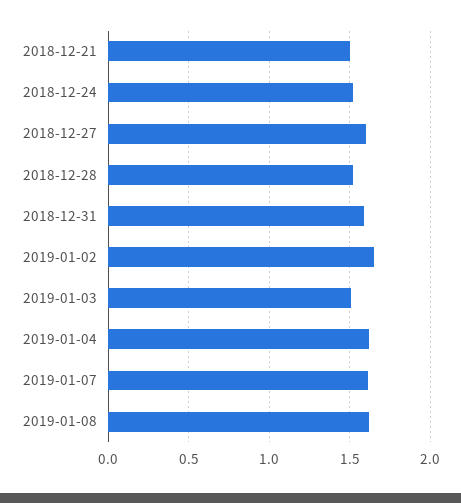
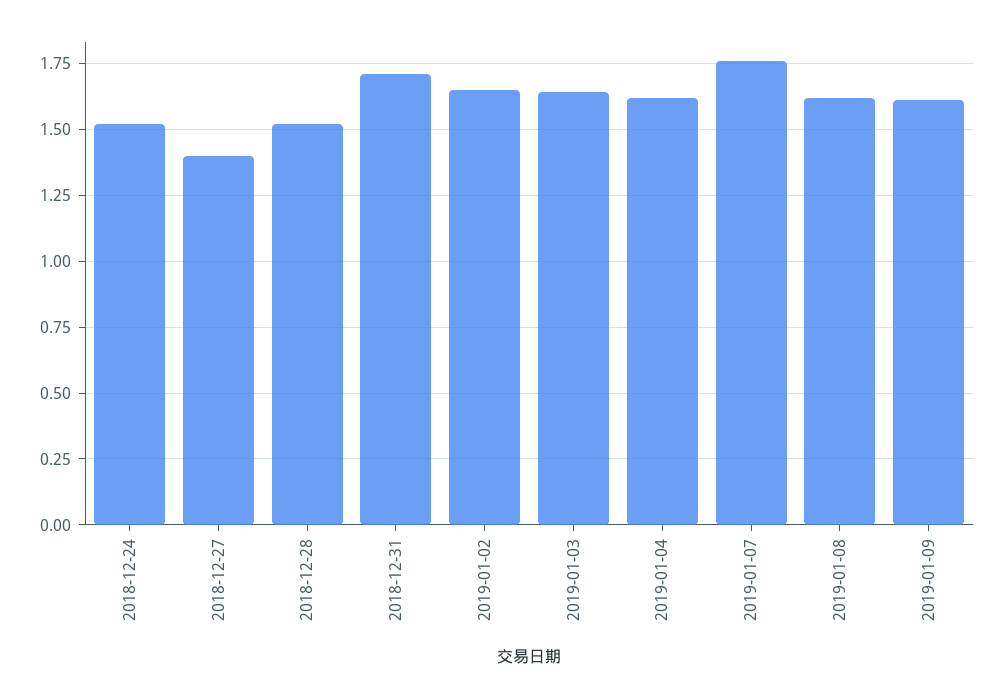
2018-12-21: 1.5 -> none
2018-12-27: 1.6 -> 1.4
2018-12-31: 1.6 -> 1.7
2019-01-03: 1.5 -> 1.65
2019-01-07: 1.6 -> 1.75
2019-01-09: none -> 1.6

